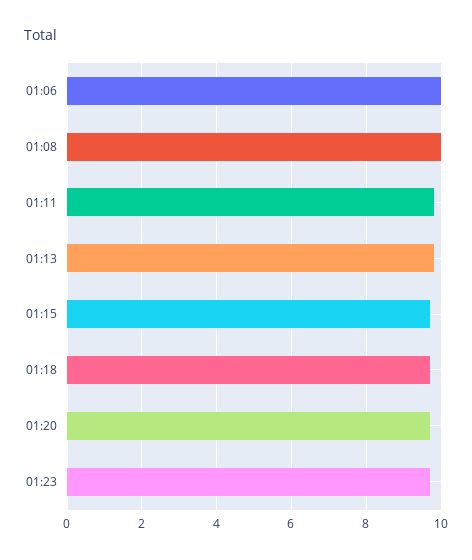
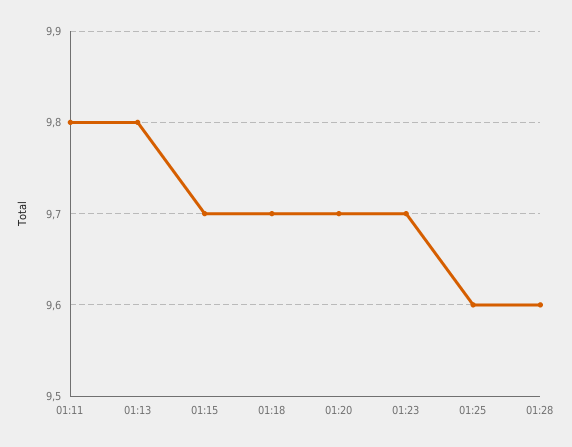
01:06: 10 -> none
01:08: 10 -> none
01:25: none -> 9.6
01:28: none -> 9.6

